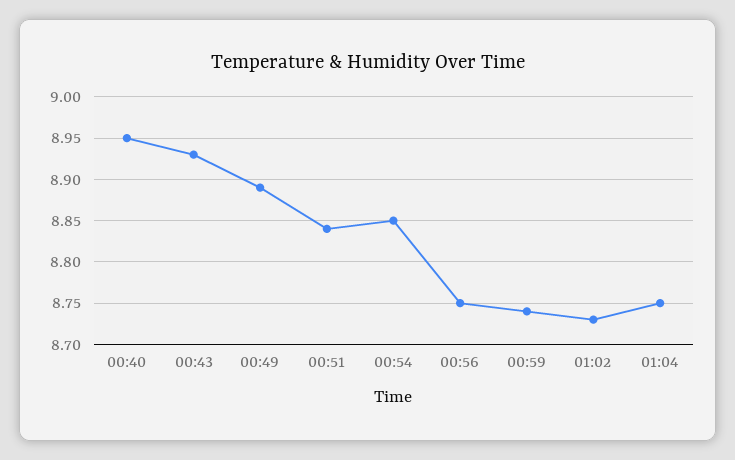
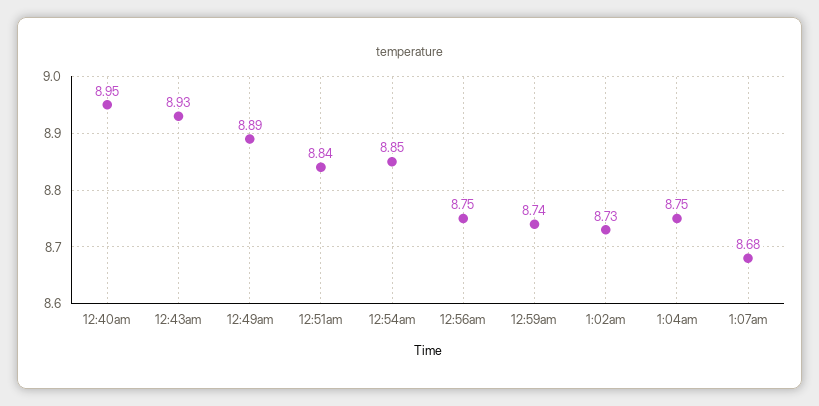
1:07am: none -> 8.68

